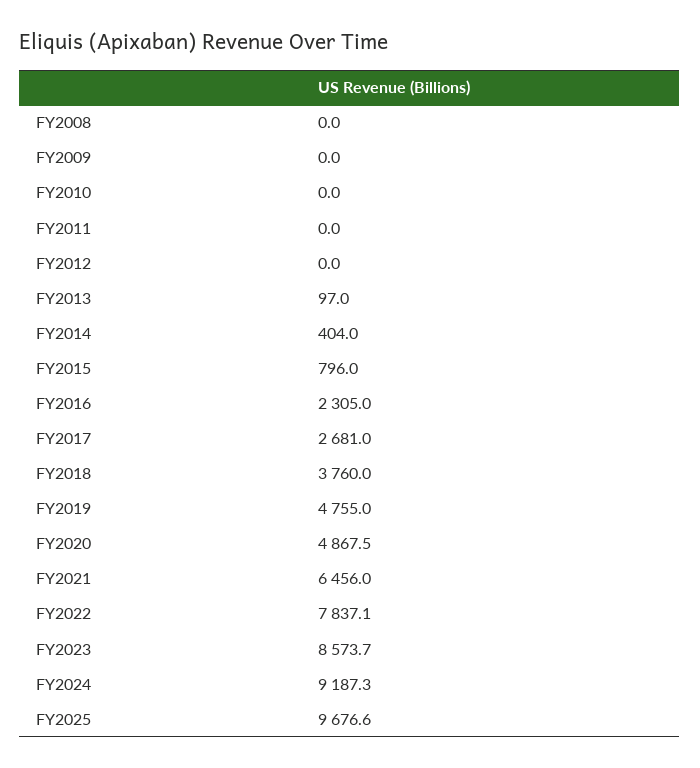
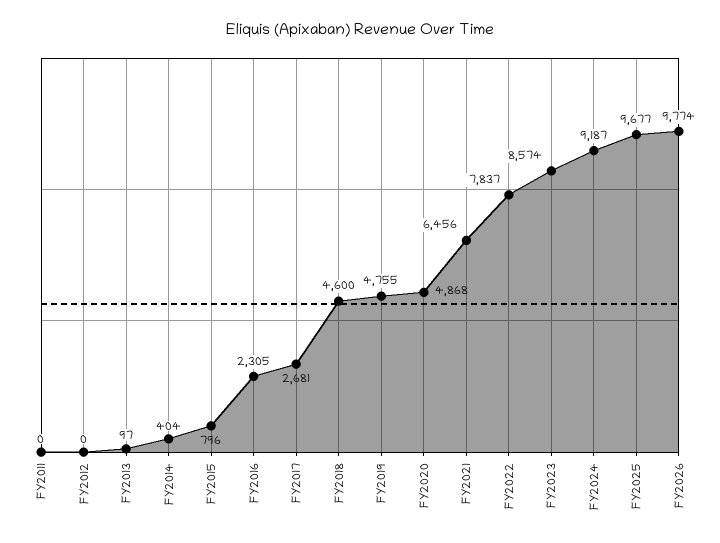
FY2008: 0 -> none
FY2009: 0 -> none
FY2010: 0 -> none
FY2018: 3760 -> 4600
FY2026: none -> 9774

